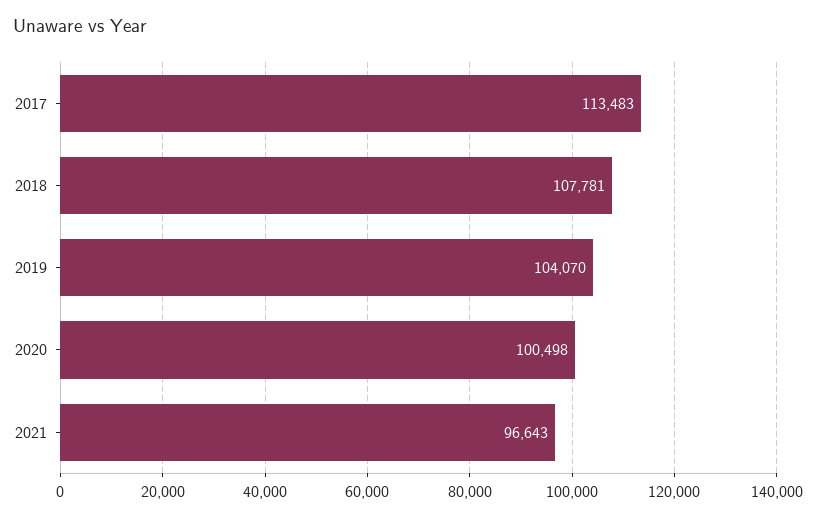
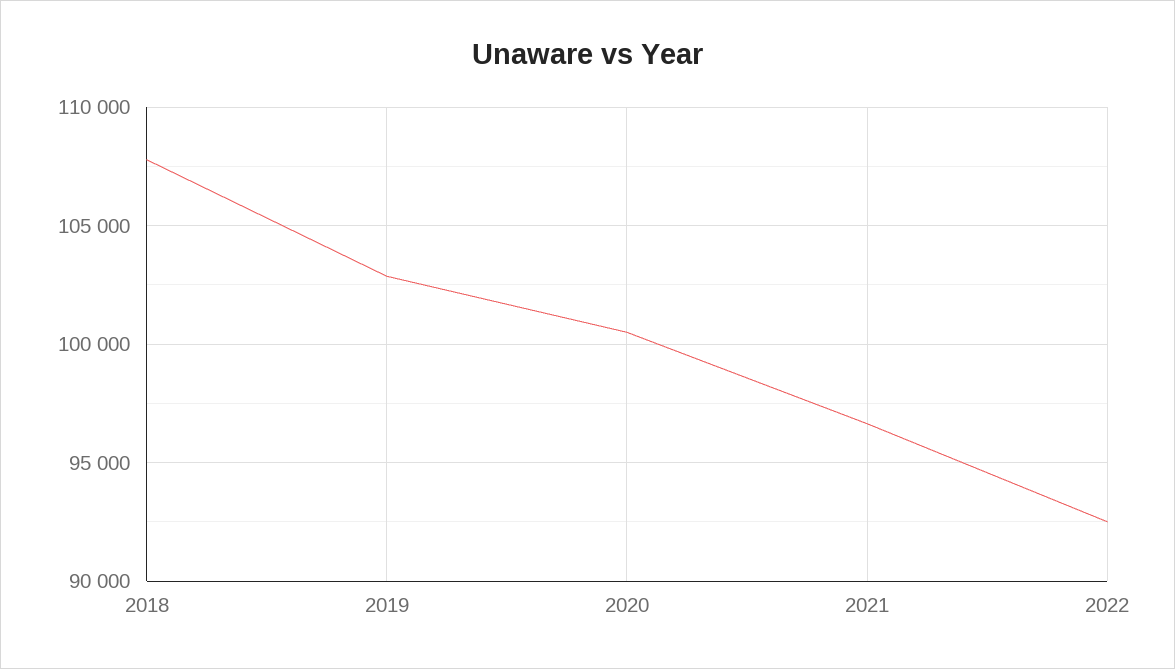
2017: 113483 -> none
2019: 104070 -> 103000
2022: none -> 92500

